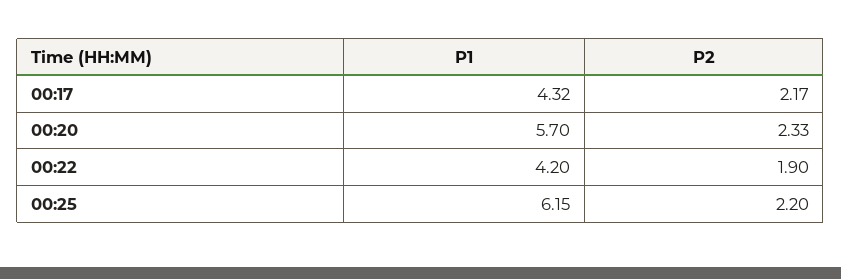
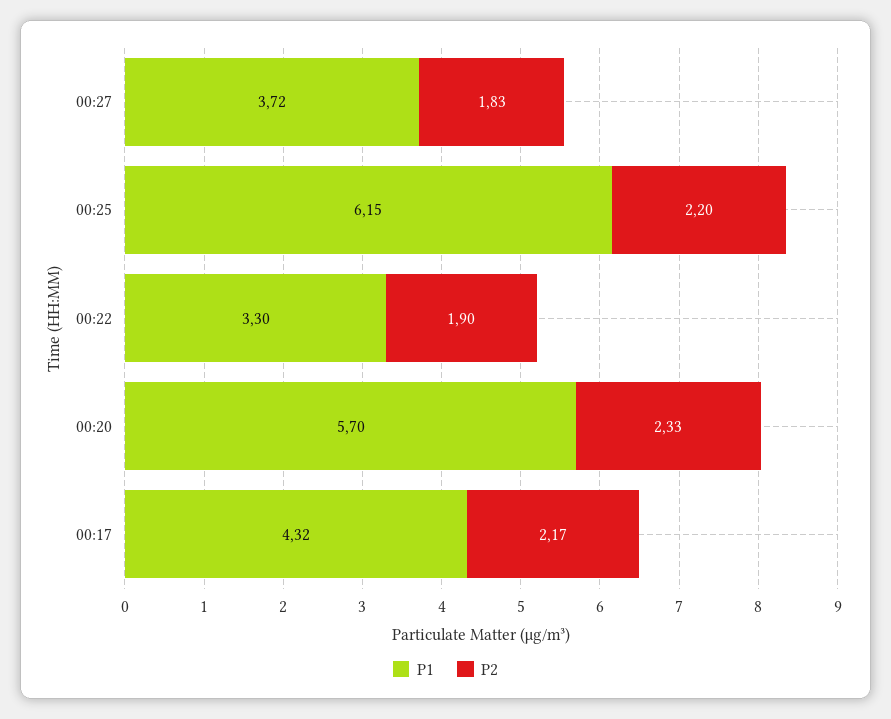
P1, 00:22: 4.2 -> 3.3
P1, 00:27: none -> 3.72
P2, 00:27: none -> 1.83

